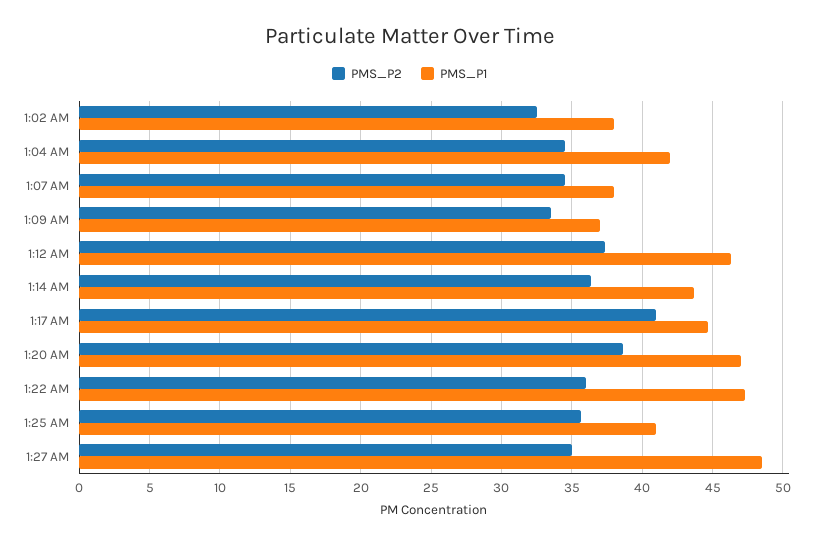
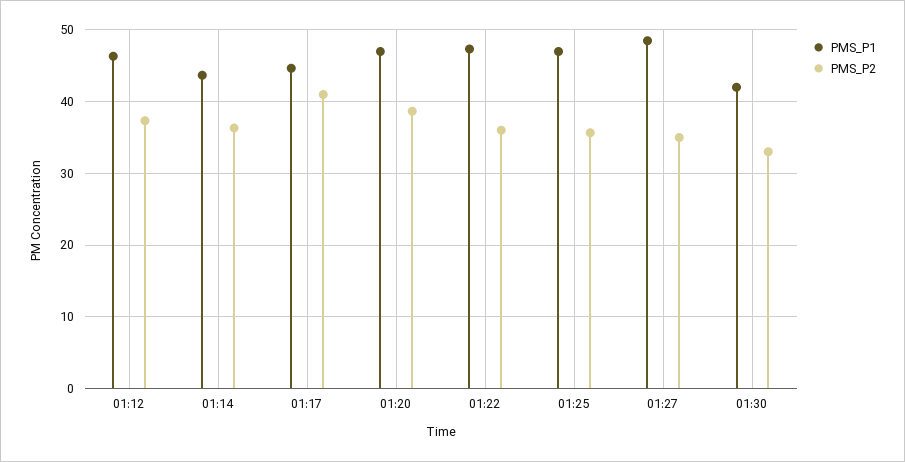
PMS_P2, 1:02 AM: 32.5 -> none
PMS_P1, 1:02 AM: 38 -> none
PMS_P2, 1:04 AM: 34.5 -> none
PMS_P1, 1:04 AM: 42 -> none
PMS_P2, 1:07 AM: 34.5 -> none
PMS_P1, 1:07 AM: 38 -> none
PMS_P2, 1:09 AM: 33.5 -> none
PMS_P1, 1:09 AM: 37 -> none
PMS_P1, 1:25 AM: 41 -> 47
PMS_P1, 01:30: none -> 42
PMS_P2, 01:30: none -> 33

